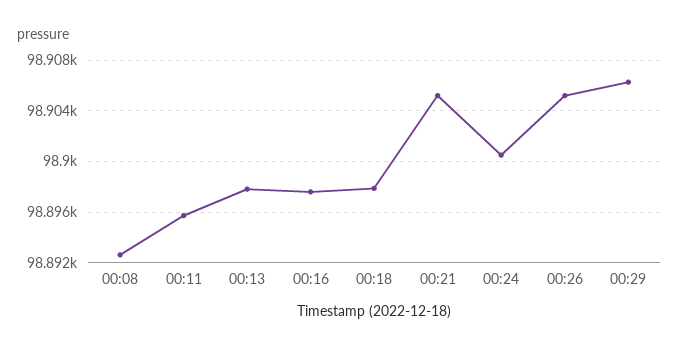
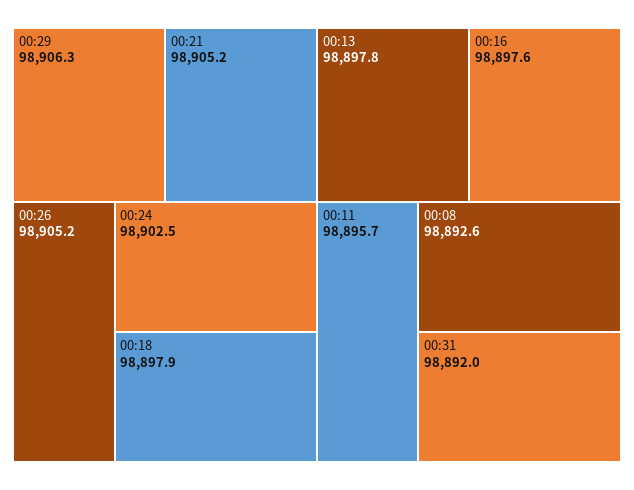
00:24: 98900.5 -> 98902.5
00:31: none -> 98892

